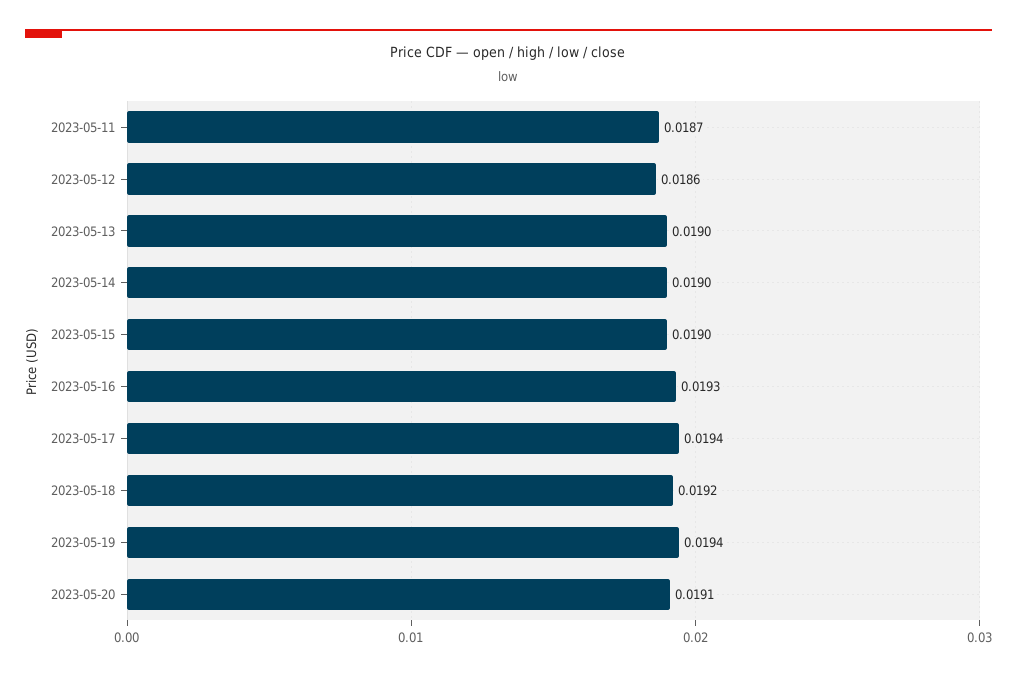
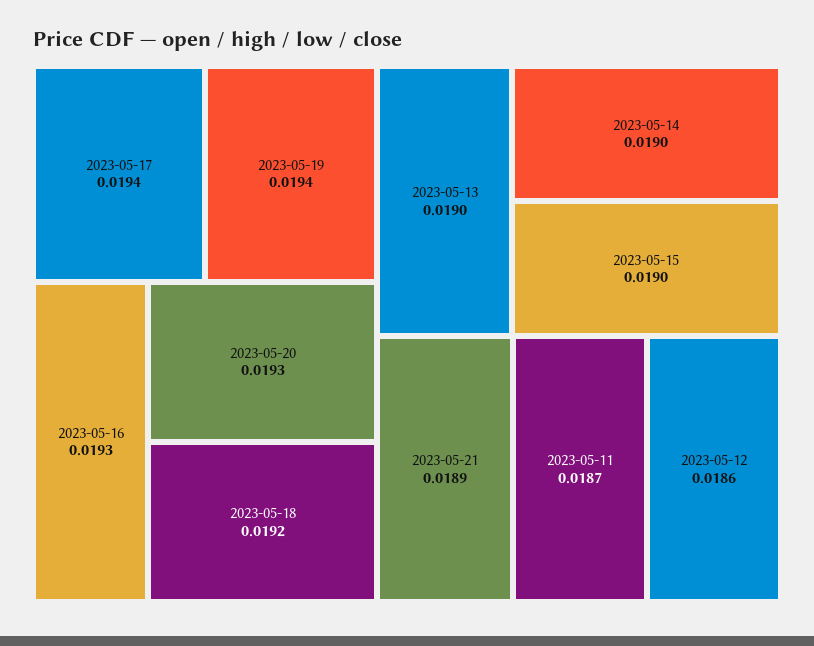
2023-05-20: 0.0191 -> 0.0193
2023-05-21: none -> 0.0189

